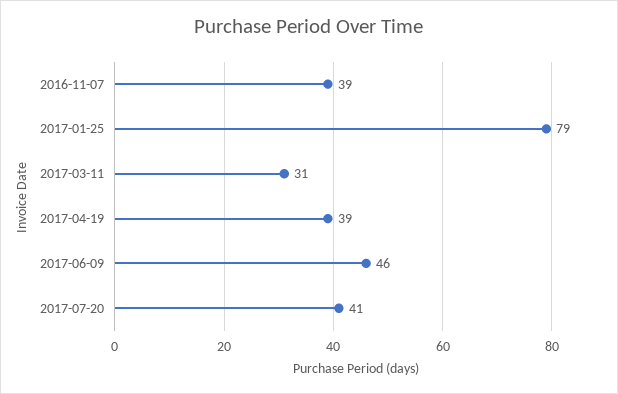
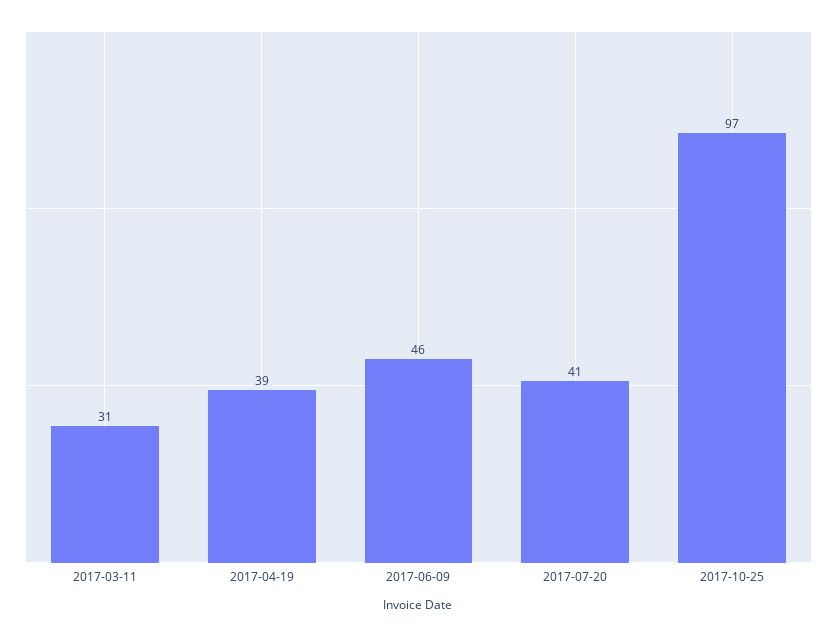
2016-11-07: 39 -> none
2017-01-25: 79 -> none
2017-10-25: none -> 97

